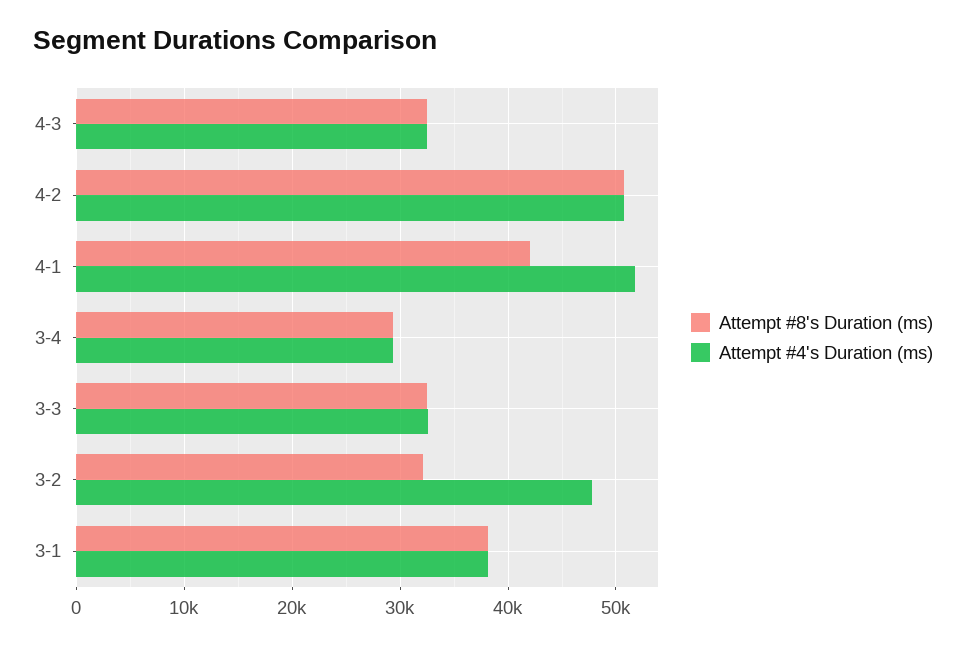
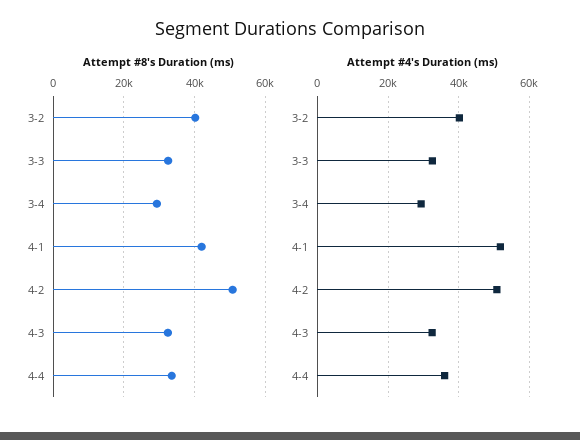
Attempt #8's Duration (ms), 3-2: 32000 -> 40000
Attempt #4's Duration (ms), 3-2: 48000 -> 40000
Attempt #8's Duration (ms), 3-1: 38000 -> none
Attempt #4's Duration (ms), 3-1: 38000 -> none
Attempt #8's Duration (ms), 4-4: none -> 34000
Attempt #4's Duration (ms), 4-4: none -> 36000

